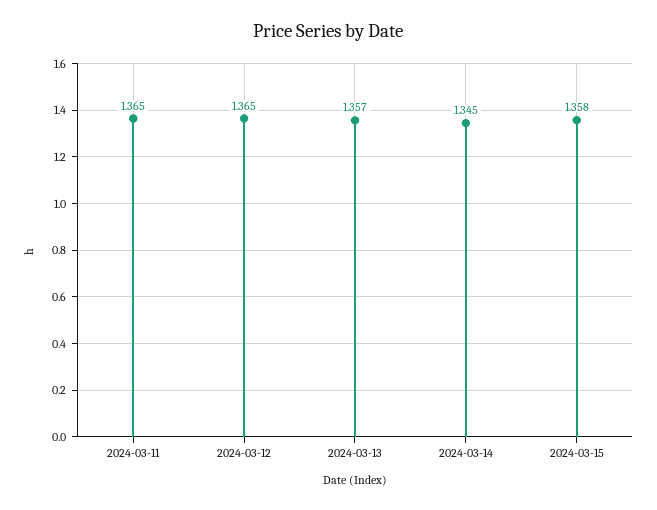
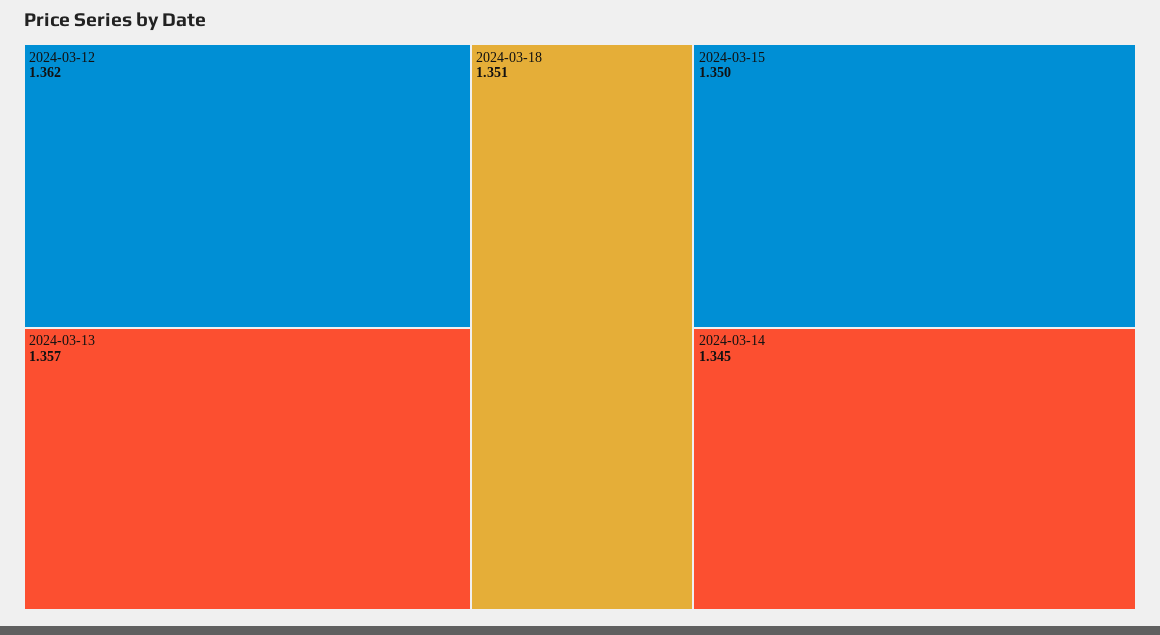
2024-03-11: 1.365 -> none
2024-03-12: 1.365 -> 1.362
2024-03-15: 1.358 -> 1.35
2024-03-18: none -> 1.351

